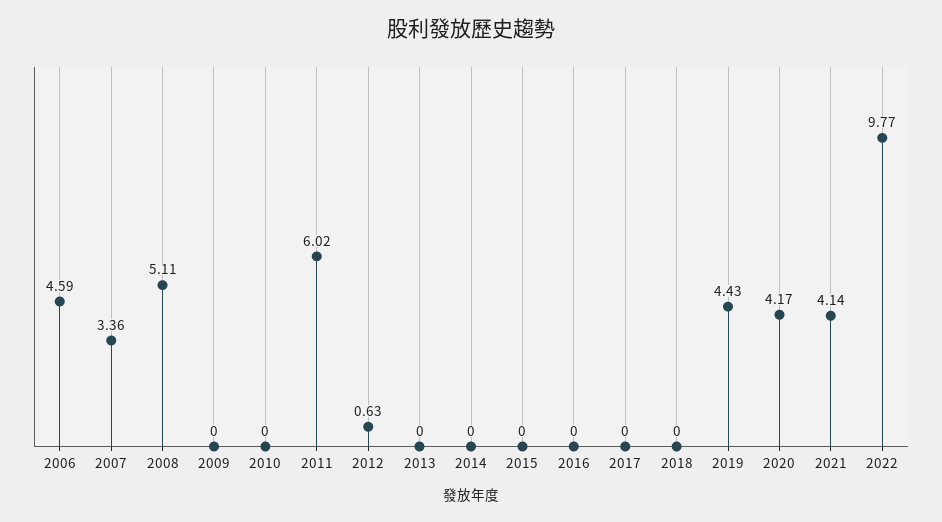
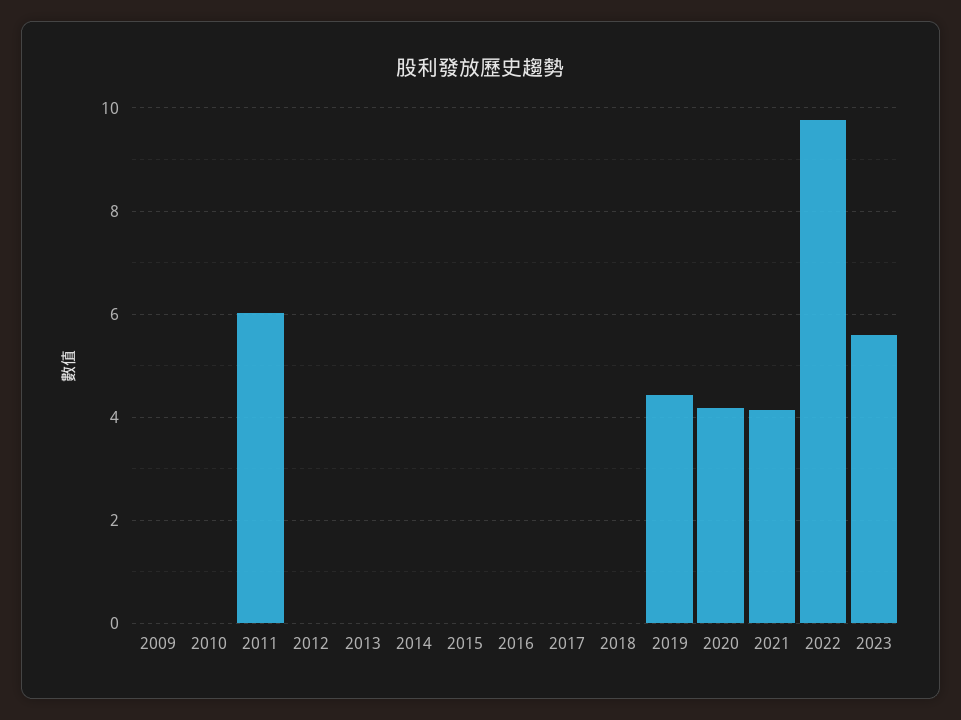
2006: 4.59 -> none
2007: 3.36 -> none
2008: 5.11 -> none
2012: 0.63 -> 0
2023: none -> 5.6

